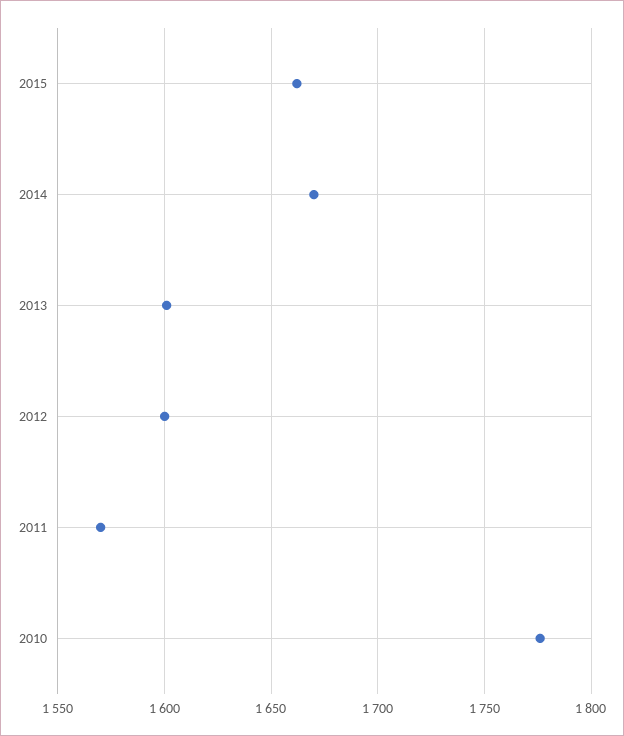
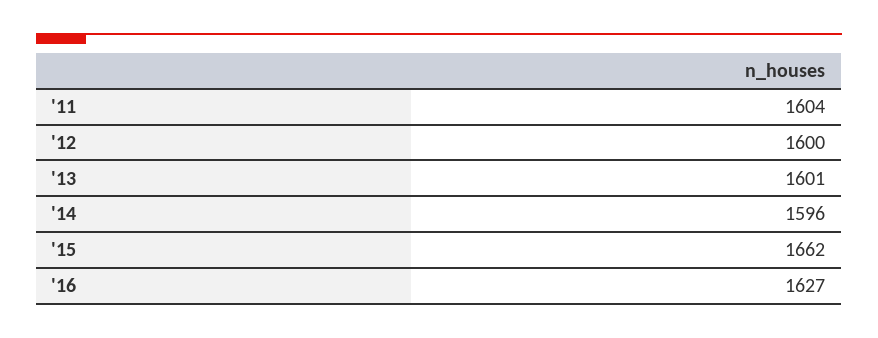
2014: 1670 -> 1596
2011: 1570 -> 1604
2010: 1775 -> none
'16: none -> 1627

